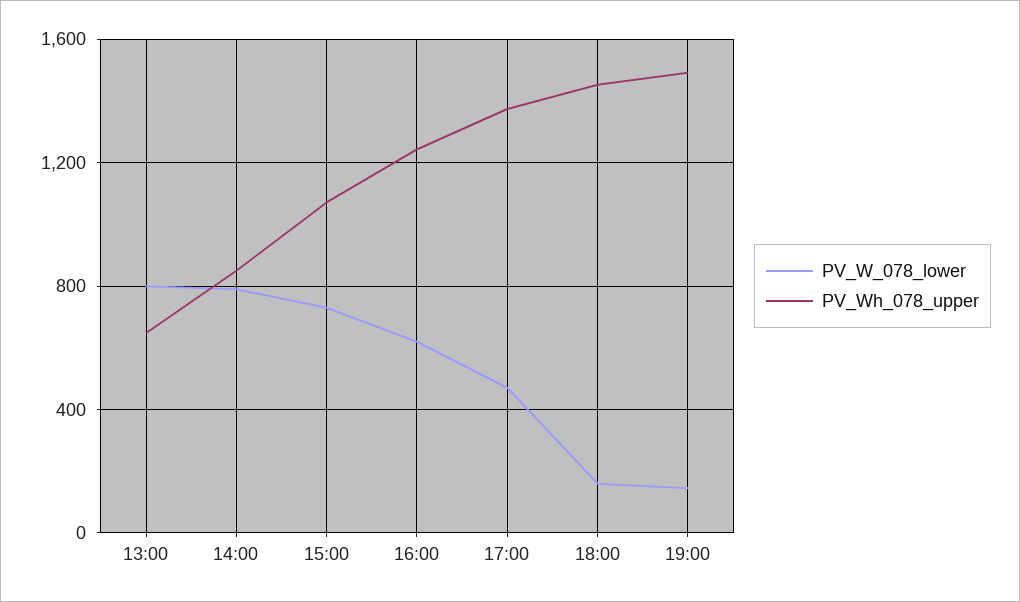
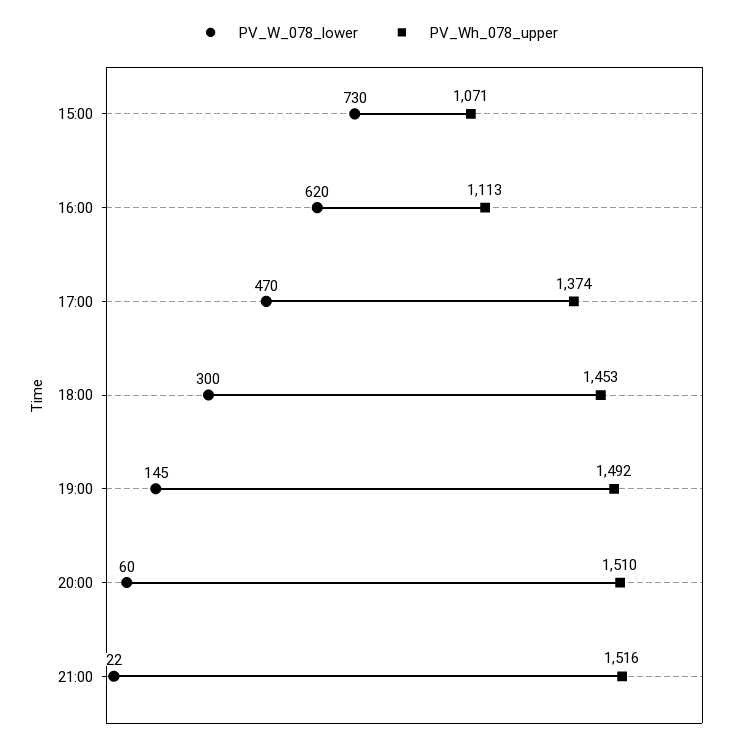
PV_W_078_lower, 13:00: 800 -> none
PV_Wh_078_upper, 13:00: 650 -> none
PV_W_078_lower, 14:00: 800 -> none
PV_Wh_078_upper, 14:00: 850 -> none
PV_Wh_078_upper, 16:00: 1250 -> 1113
PV_W_078_lower, 18:00: 150 -> 300
PV_W_078_lower, 20:00: none -> 60
PV_Wh_078_upper, 20:00: none -> 1510
PV_W_078_lower, 21:00: none -> 22
PV_Wh_078_upper, 21:00: none -> 1516

